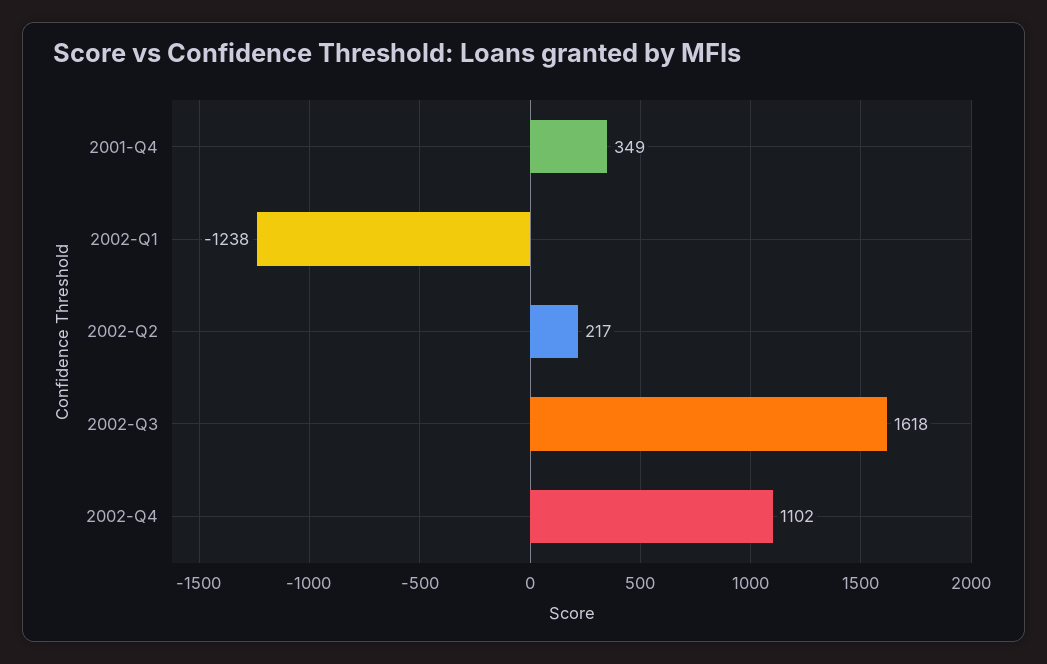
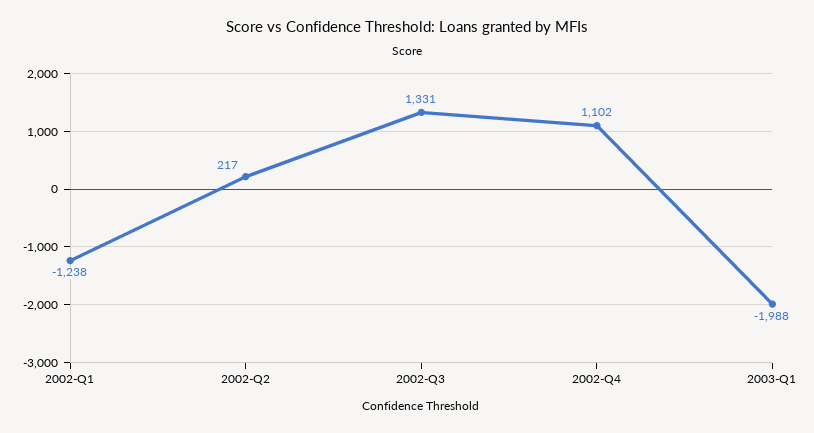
2001-Q4: 349 -> none
2002-Q3: 1618 -> 1331
2003-Q1: none -> -1988

